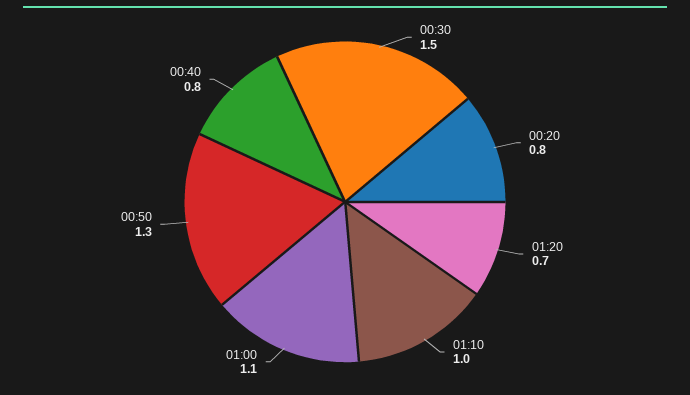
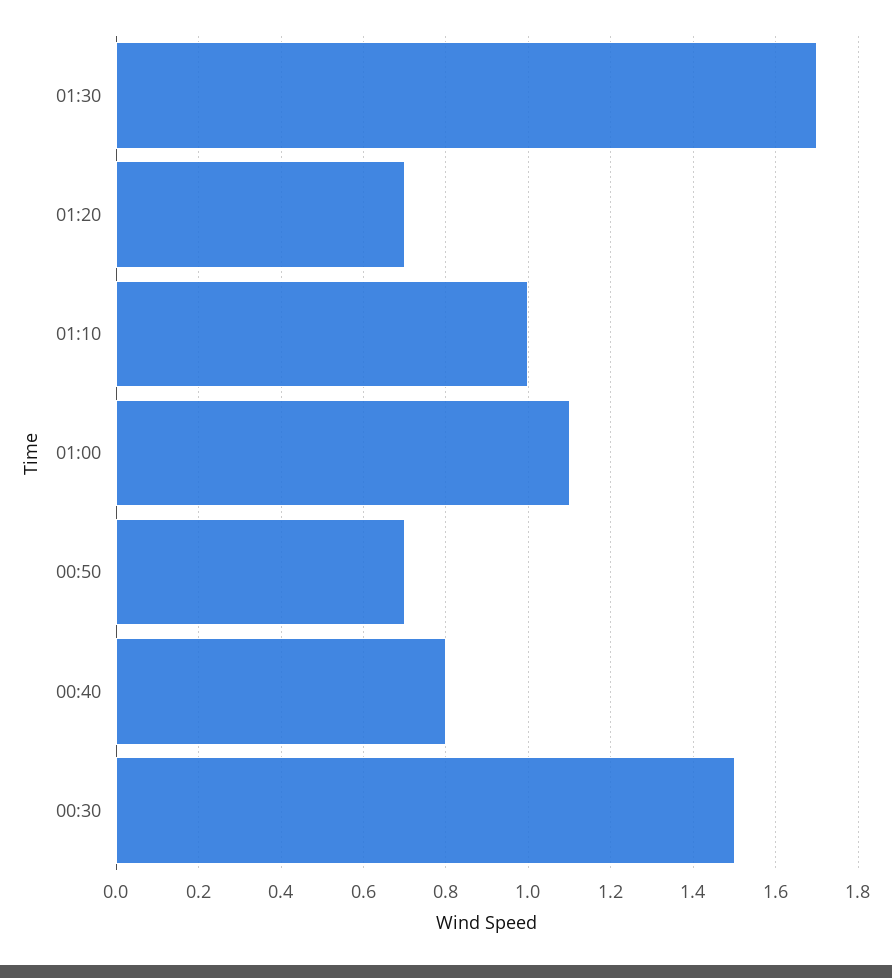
00:20: 0.8 -> none
00:50: 1.3 -> 0.7
01:30: none -> 1.7

